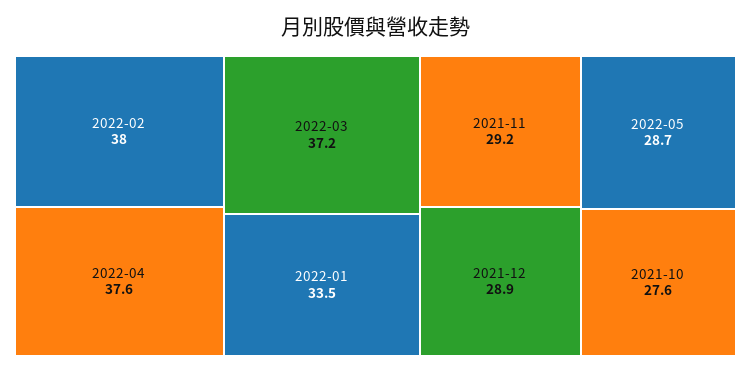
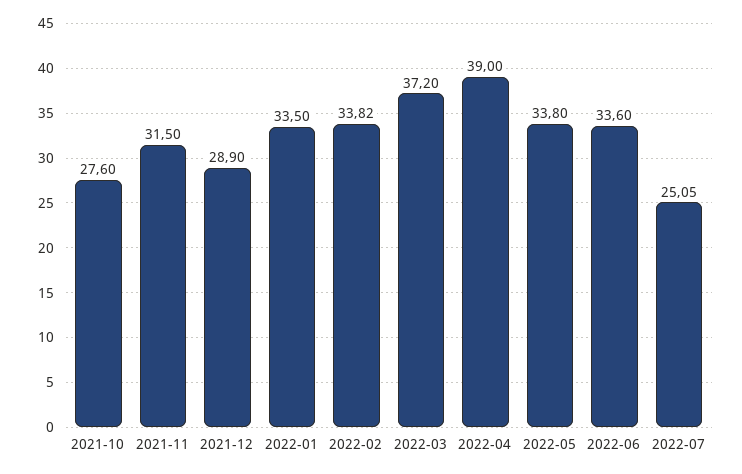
2022-02: 38 -> 33.82
2022-04: 37.6 -> 39
2021-11: 29.2 -> 31.5
2022-05: 28.7 -> 33.8
2022-06: none -> 33.6
2022-07: none -> 25.05

